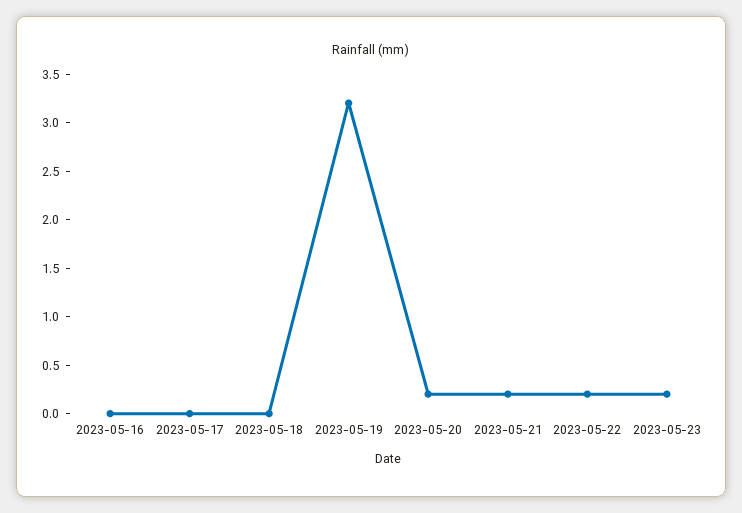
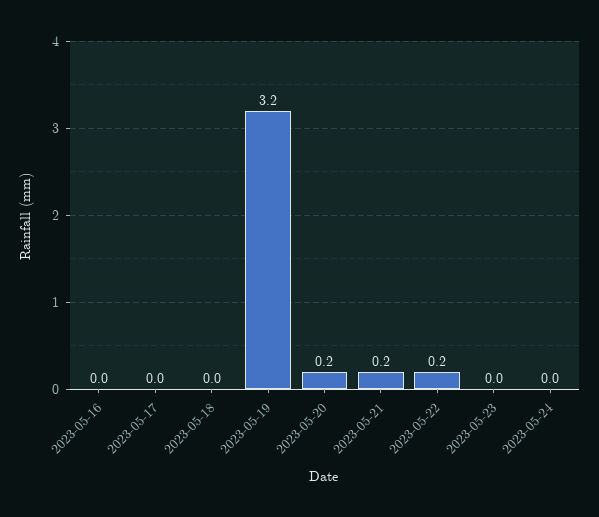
2023-05-23: 0.2 -> 0
2023-05-24: none -> 0

